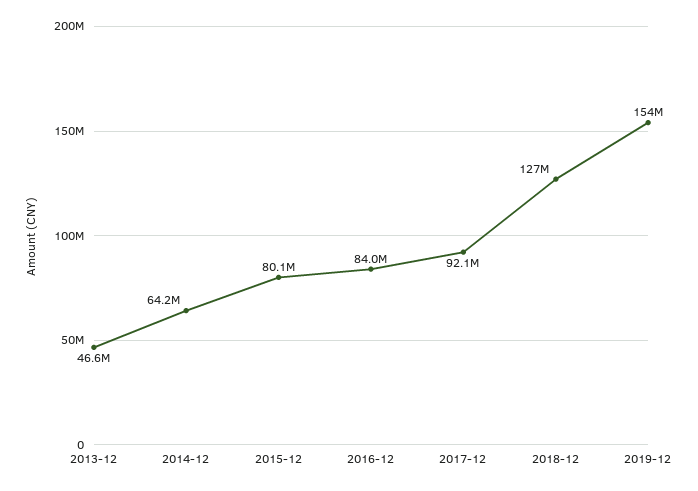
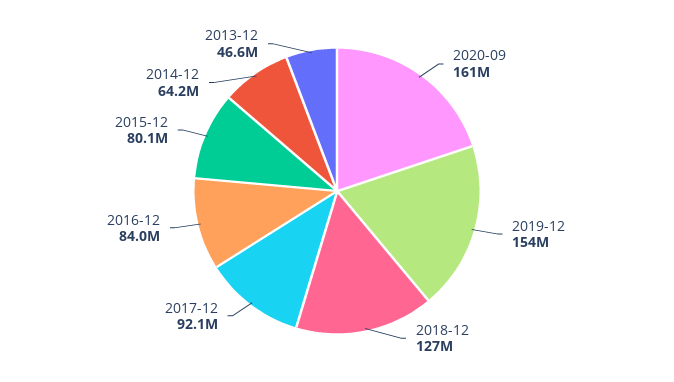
2020-09: none -> 161000000

